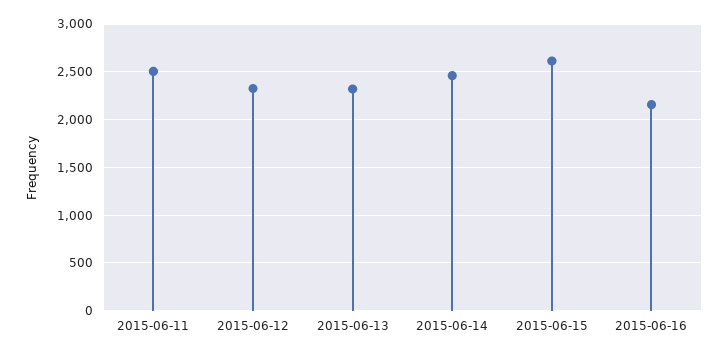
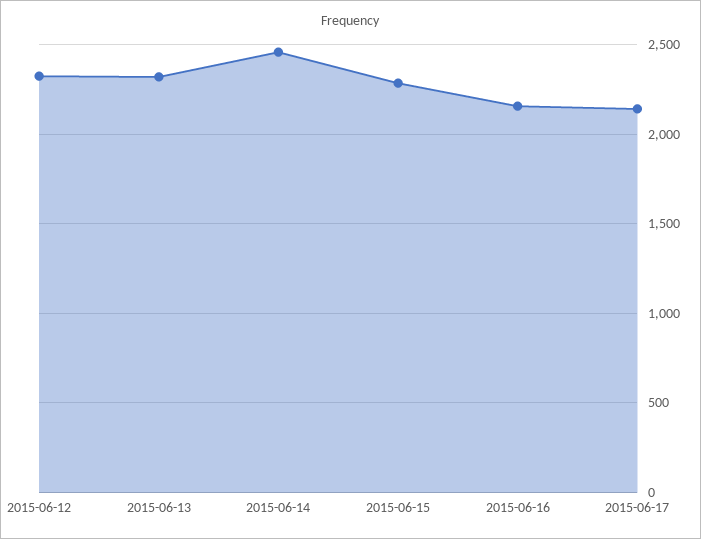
2015-06-11: 2500 -> none
2015-06-15: 2600 -> 2300
2015-06-17: none -> 2150

